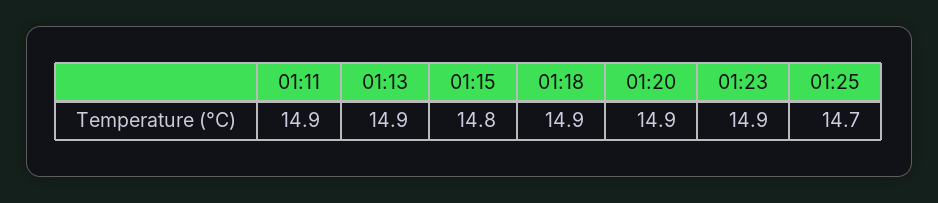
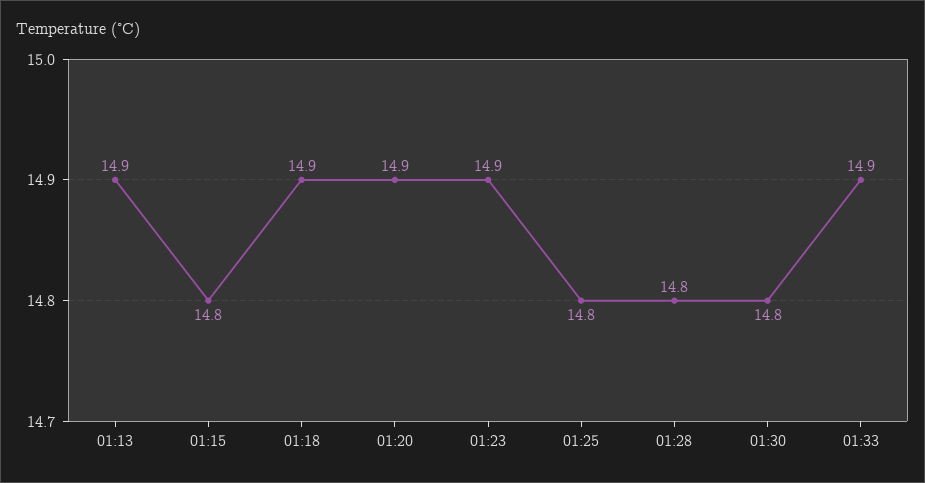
01:11: 14.9 -> none
01:25: 14.7 -> 14.8
01:28: none -> 14.8
01:30: none -> 14.8
01:33: none -> 14.9

